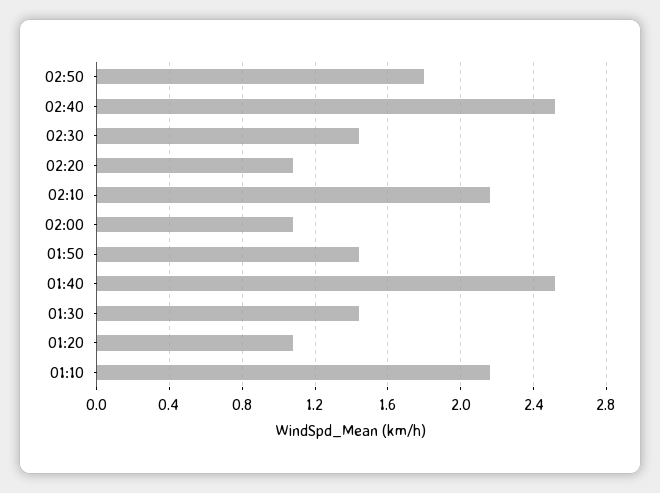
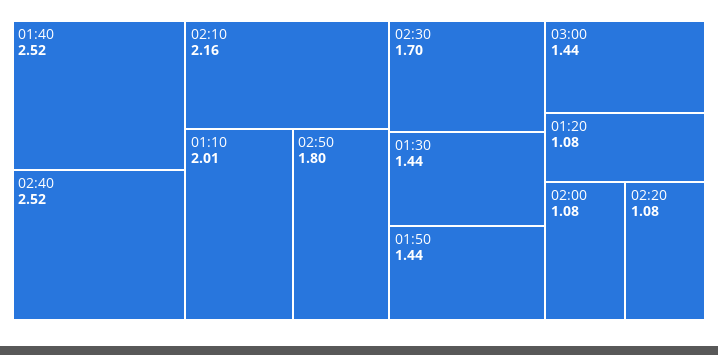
02:30: 1.45 -> 1.7
01:10: 2.15 -> 2.01
03:00: none -> 1.44

